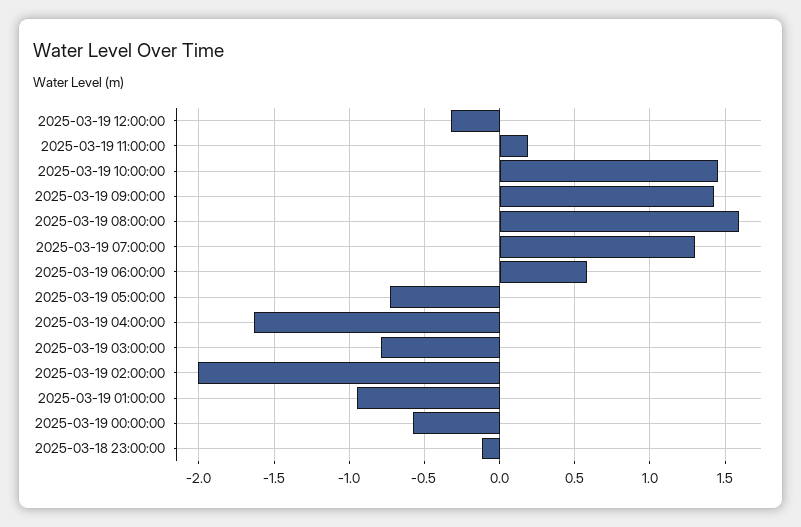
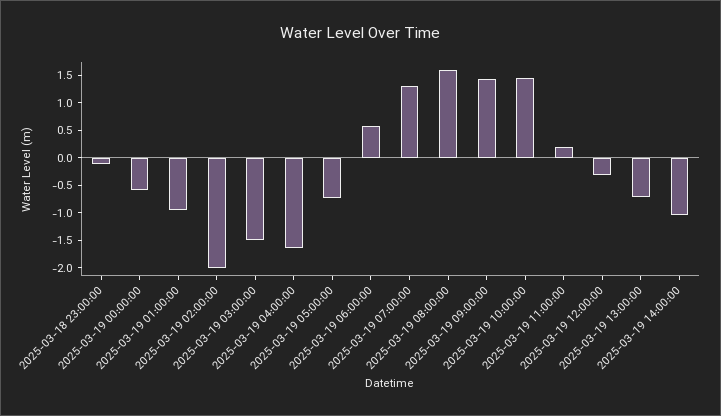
2025-03-19 03:00:00: -0.8 -> -1.5
2025-03-19 13:00:00: none -> -0.75
2025-03-19 14:00:00: none -> -1

